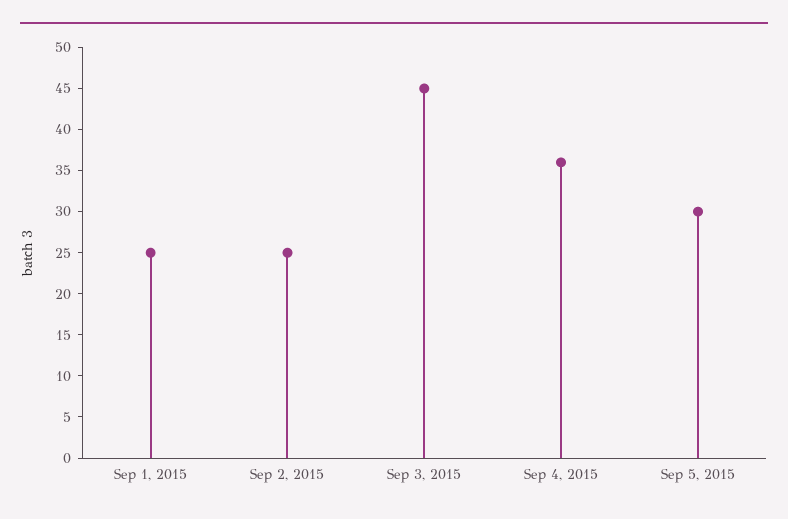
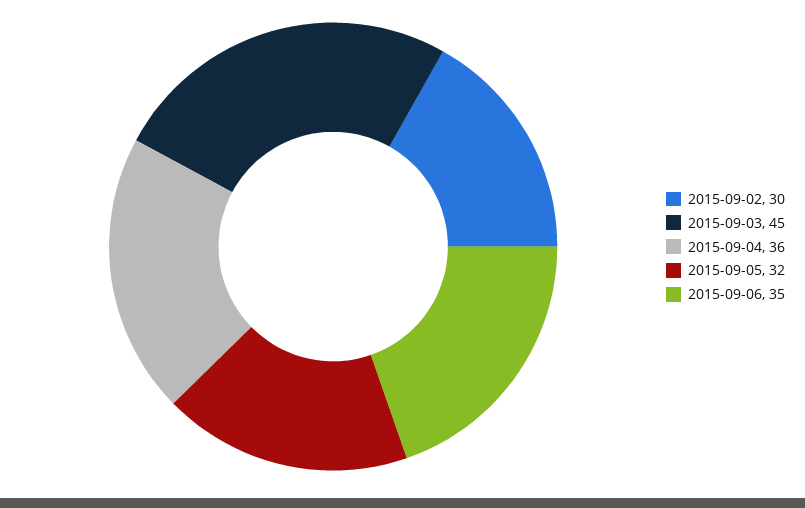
Sep 1, 2015: 25 -> none
Sep 2, 2015: 25 -> 30
Sep 5, 2015: 30 -> 32
2015-09-06: none -> 35

